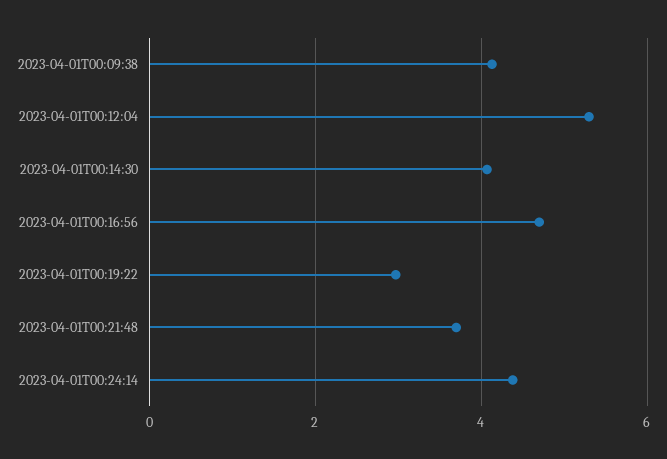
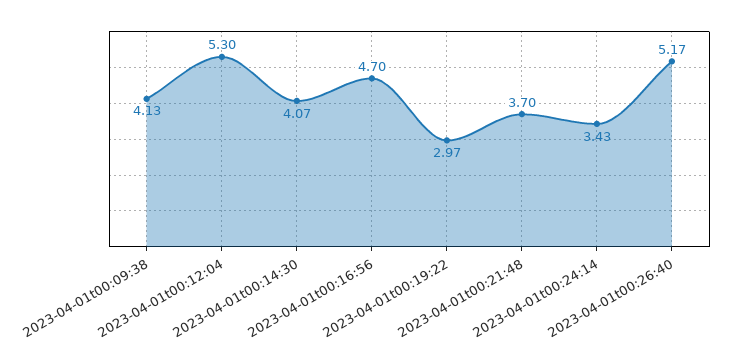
2023-04-01T00:24:14: 4.4 -> 3.43
2023-04-01t00:26:40: none -> 5.17

